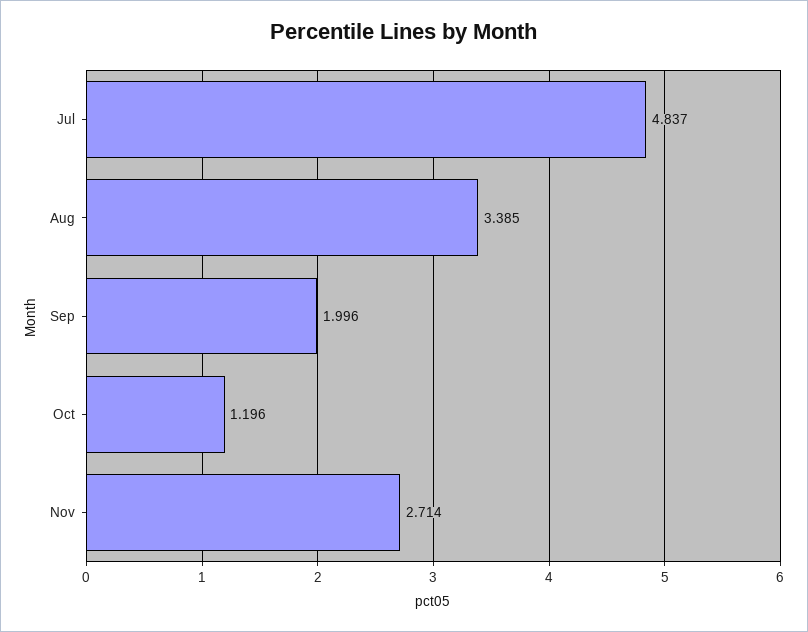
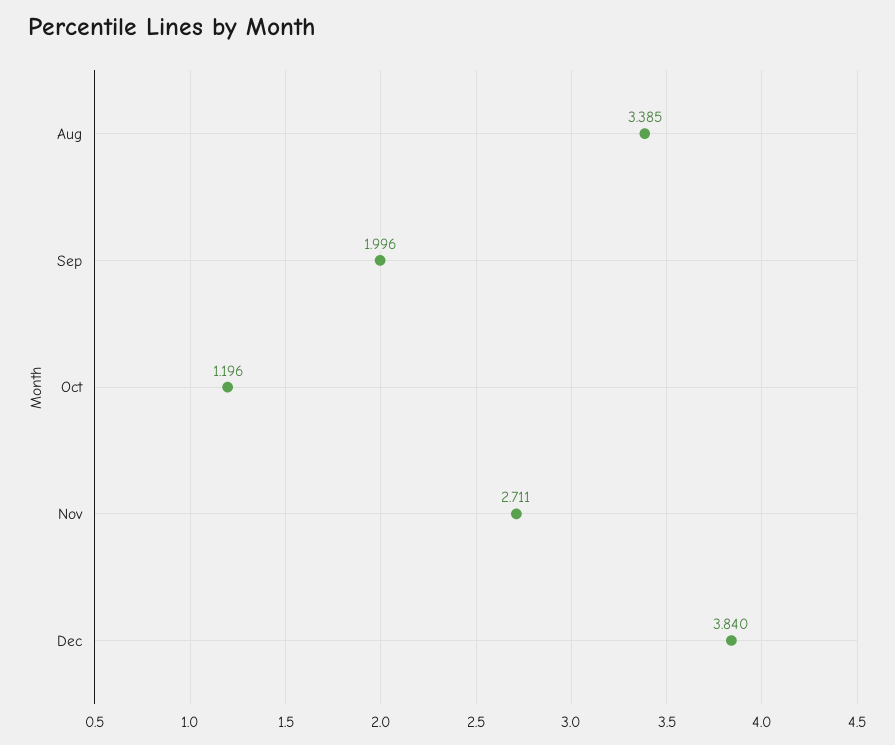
Jul: 4.837 -> none
Nov: 2.714 -> 2.711
Dec: none -> 3.84

